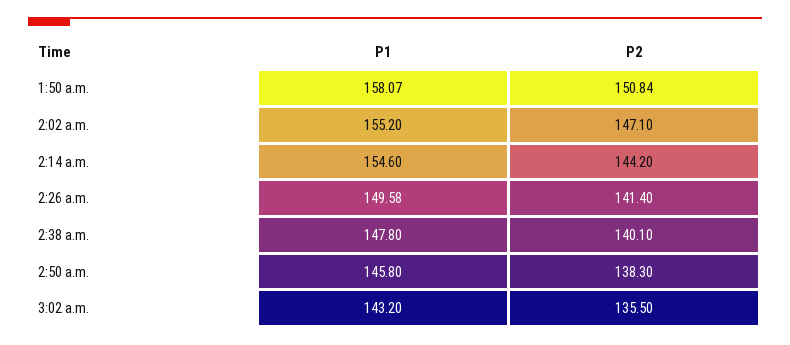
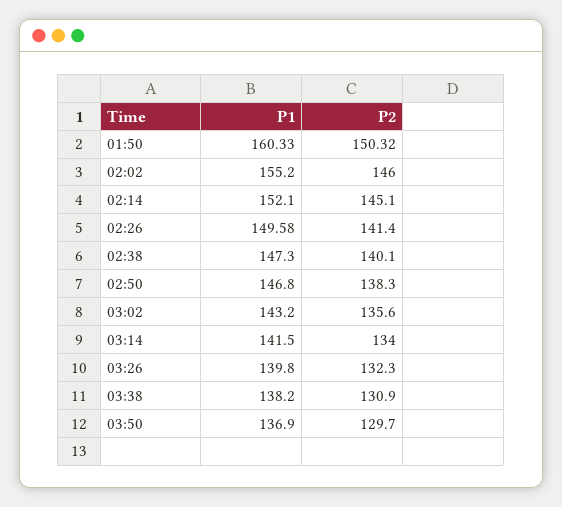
P1, 1:50 a.m.: 158.07 -> 160.33
P2, 1:50 a.m.: 150.84 -> 150.32
P2, 2:02 a.m.: 147.1 -> 146
P1, 2:14 a.m.: 154.6 -> 152.1
P2, 2:14 a.m.: 144.2 -> 145.1
P1, 2:38 a.m.: 147.8 -> 147.3
P1, 2:50 a.m.: 145.8 -> 146.8
P2, 3:02 a.m.: 135.5 -> 135.6
P1, 03:14: none -> 141.5
P2, 03:14: none -> 134
P1, 03:26: none -> 139.8
P2, 03:26: none -> 132.3
P1, 03:38: none -> 138.2
P2, 03:38: none -> 130.9
P1, 03:50: none -> 136.9
P2, 03:50: none -> 129.7

